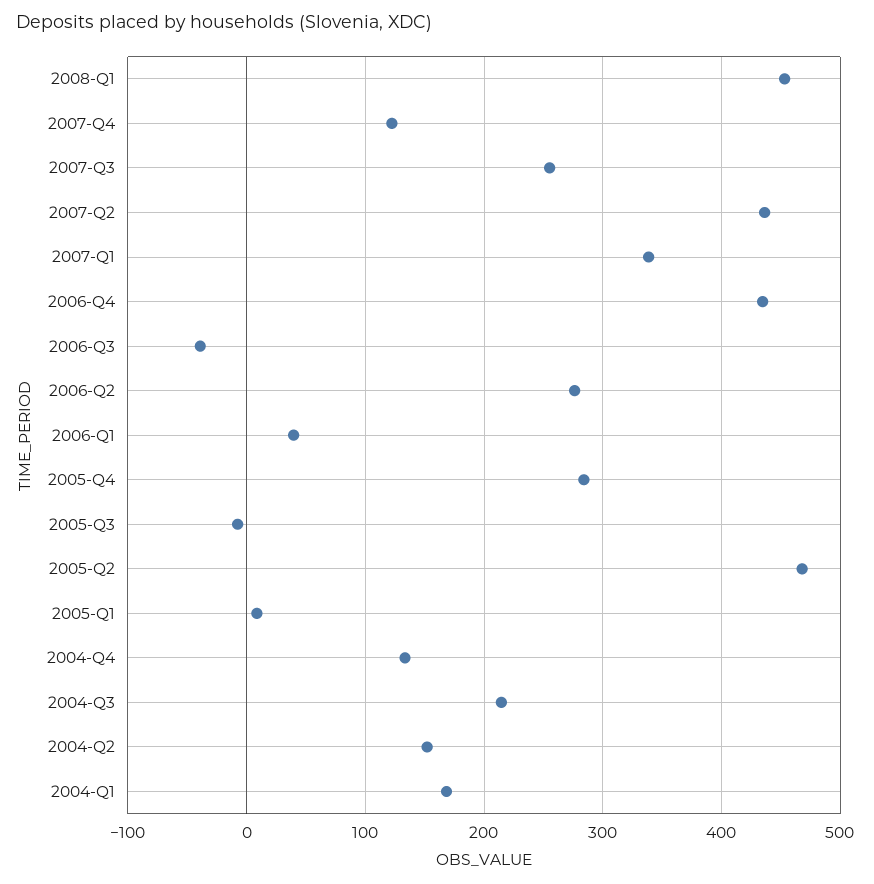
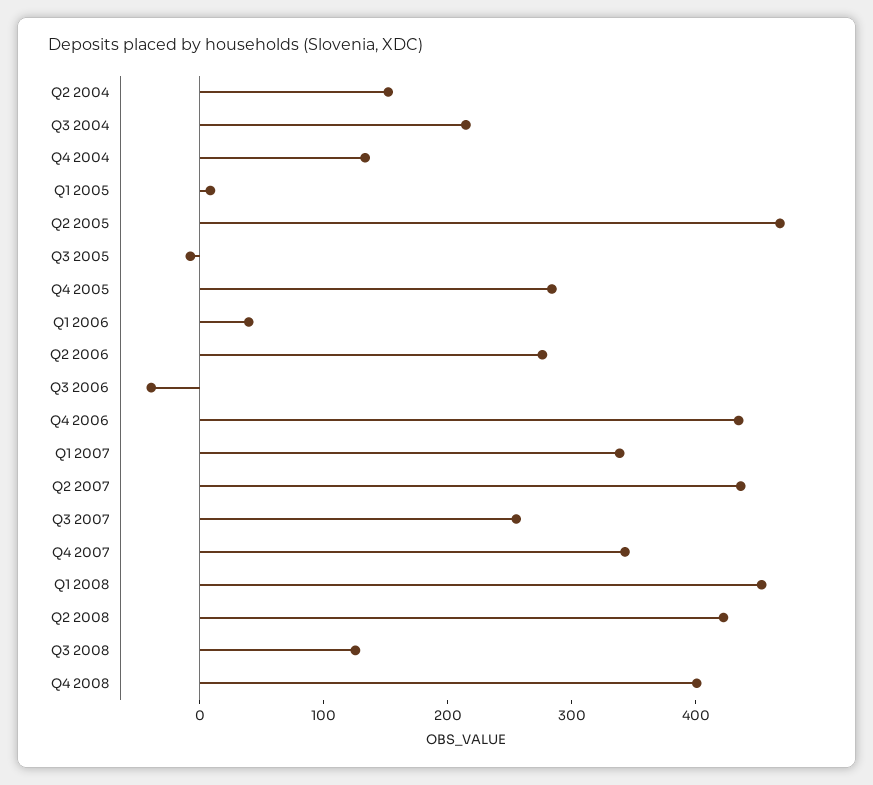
2007-Q4: 120 -> 340
2004-Q1: 170 -> none
Q2 2008: none -> 420
Q3 2008: none -> 120
Q4 2008: none -> 400

